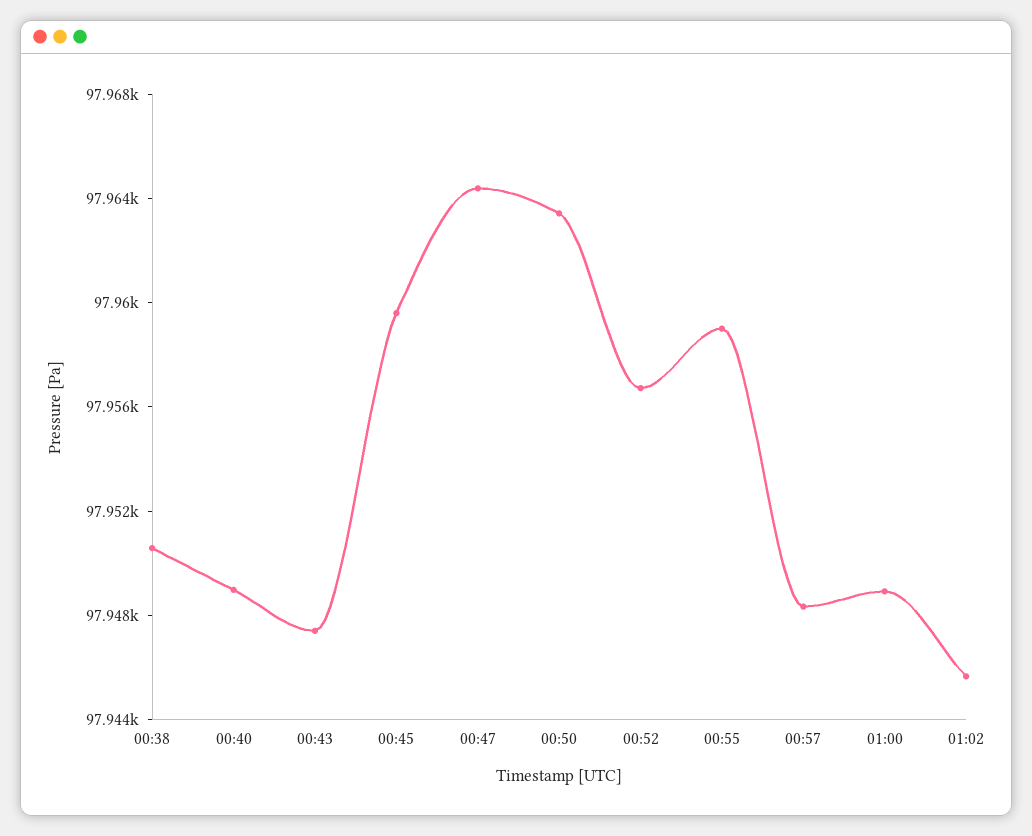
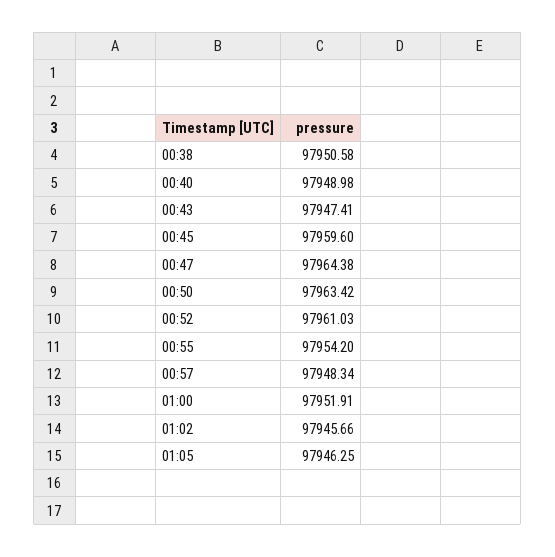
00:52: 97957 -> 97961.03
00:55: 97959 -> 97954.2
01:00: 97949 -> 97951.91
01:05: none -> 97946.25

